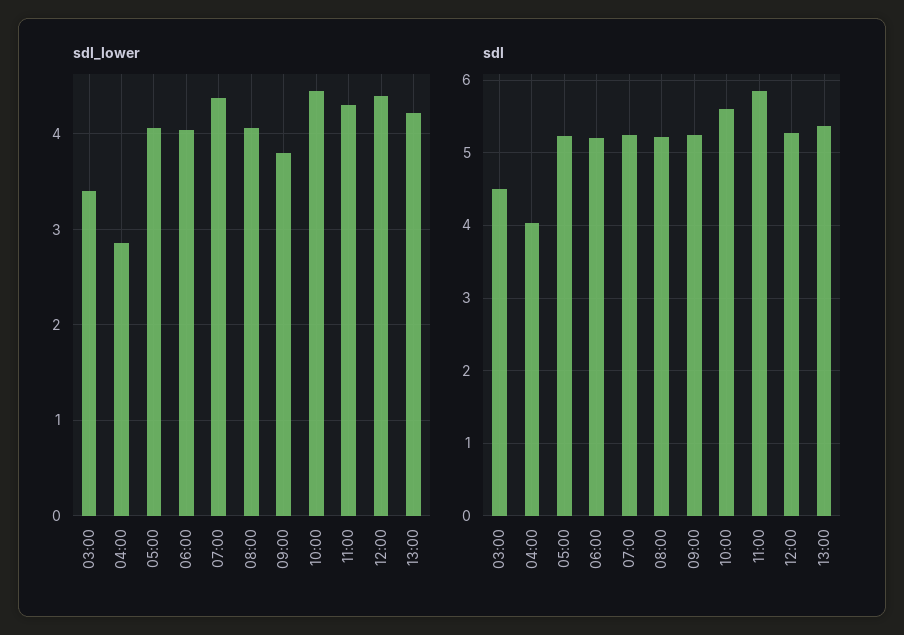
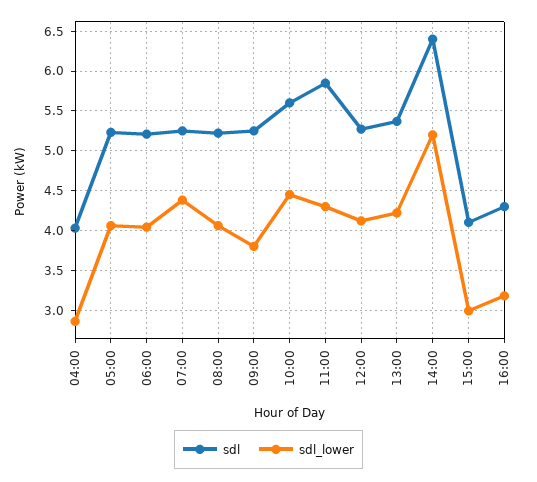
sdl_lower, 03:00: 3.4 -> none
sdl_lower, 12:00: 4.4 -> 4.1
sdl, 03:00: 4.5 -> none
sdl, 14:00: none -> 6.4
sdl_lower, 14:00: none -> 5.2
sdl, 15:00: none -> 4.1
sdl_lower, 15:00: none -> 3
sdl, 16:00: none -> 4.3
sdl_lower, 16:00: none -> 3.2

